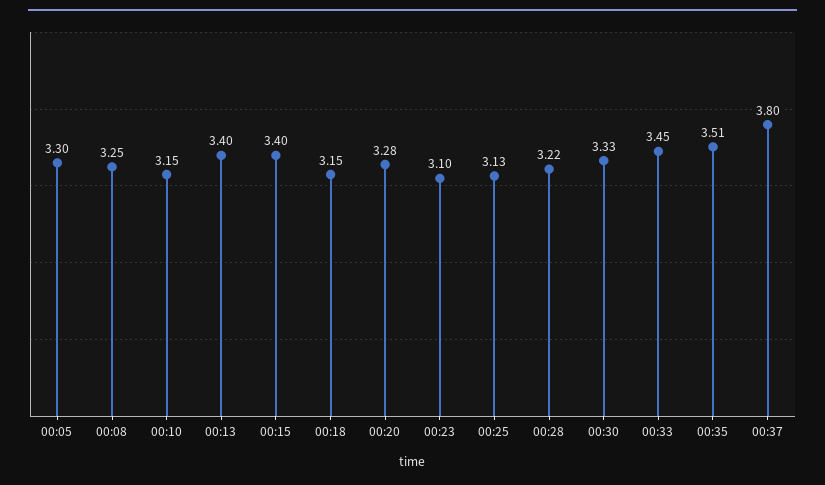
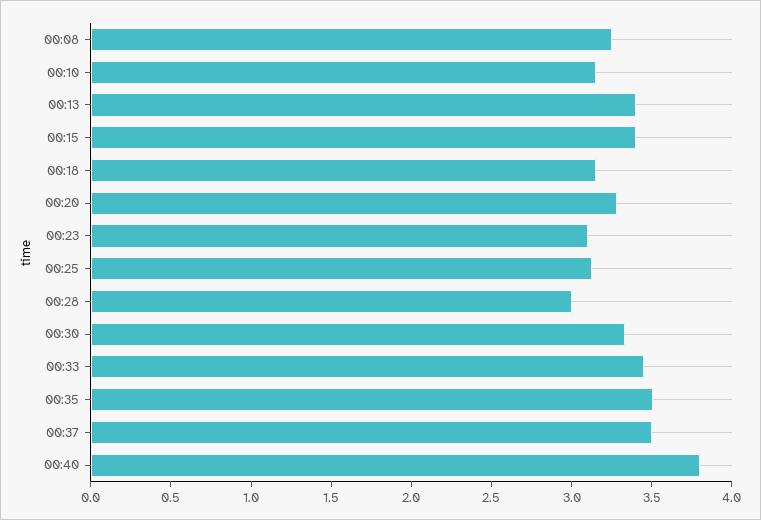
00:05: 3.3 -> none
00:28: 3.22 -> 3
00:37: 3.8 -> 3.5
00:40: none -> 3.8

